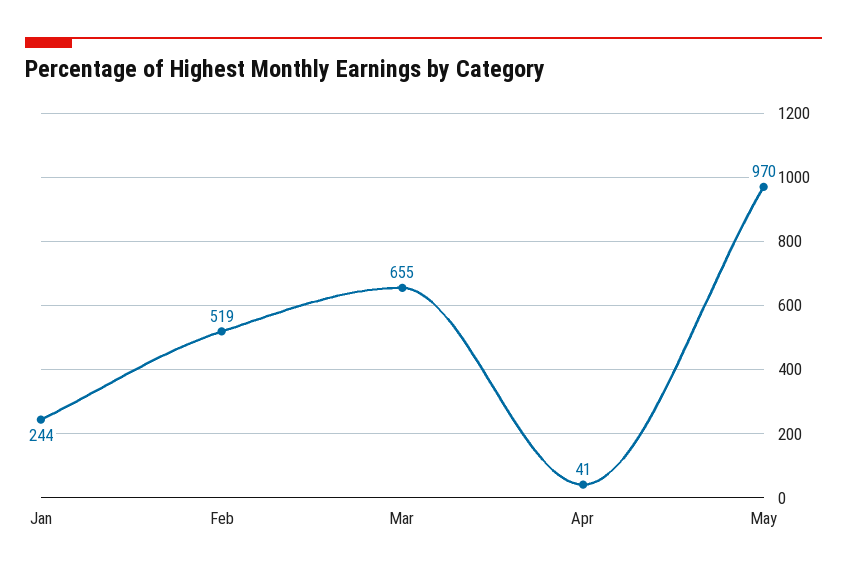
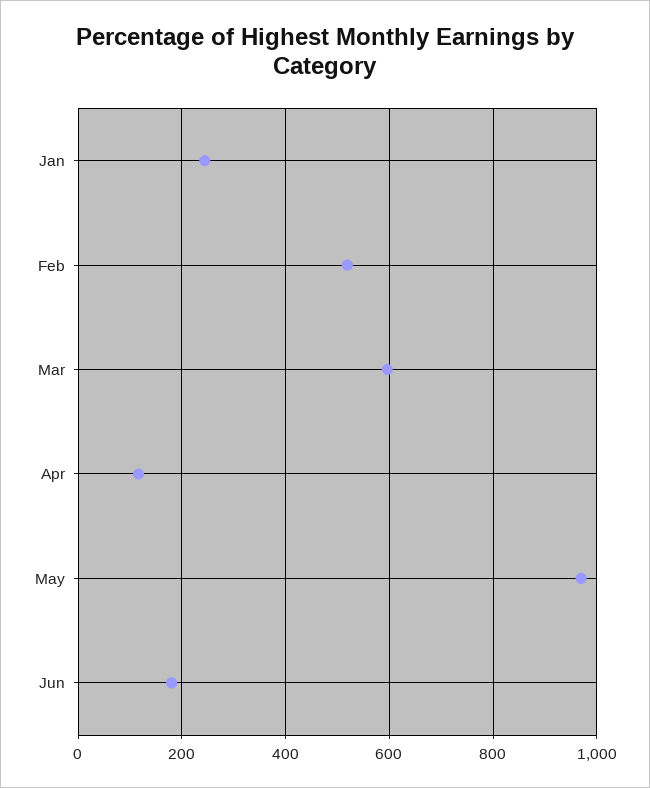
Mar: 655 -> 600
Apr: 41 -> 120
Jun: none -> 180

